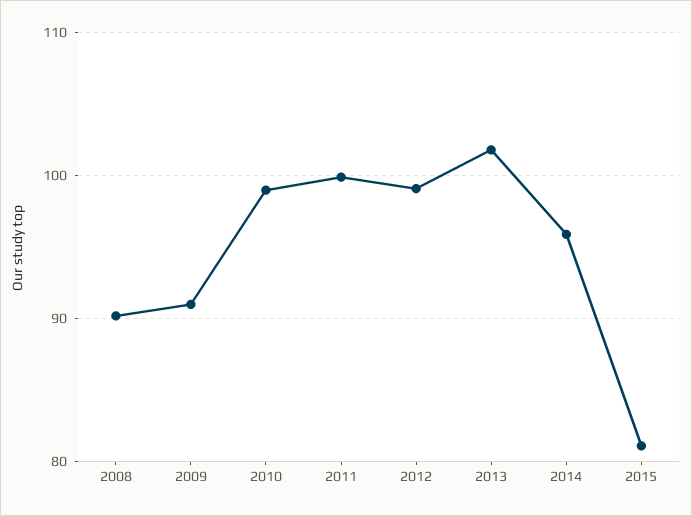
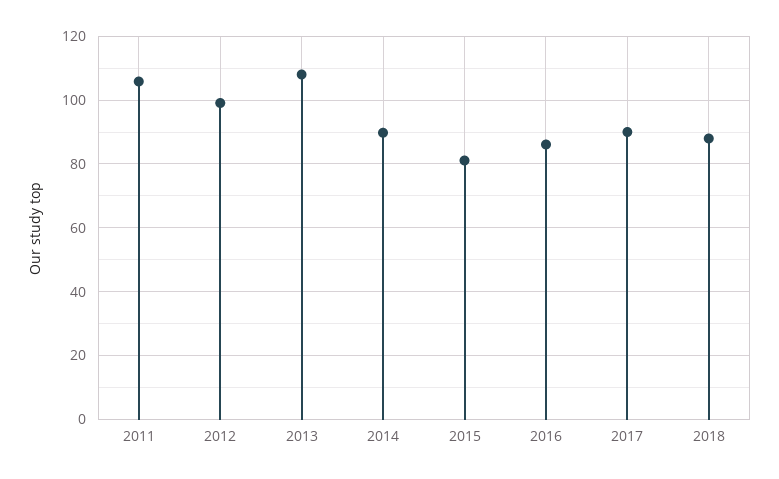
2008: 90 -> none
2009: 91 -> none
2010: 99 -> none
2011: 100 -> 106
2013: 102 -> 108
2014: 96 -> 90
2016: none -> 86
2017: none -> 90
2018: none -> 88

